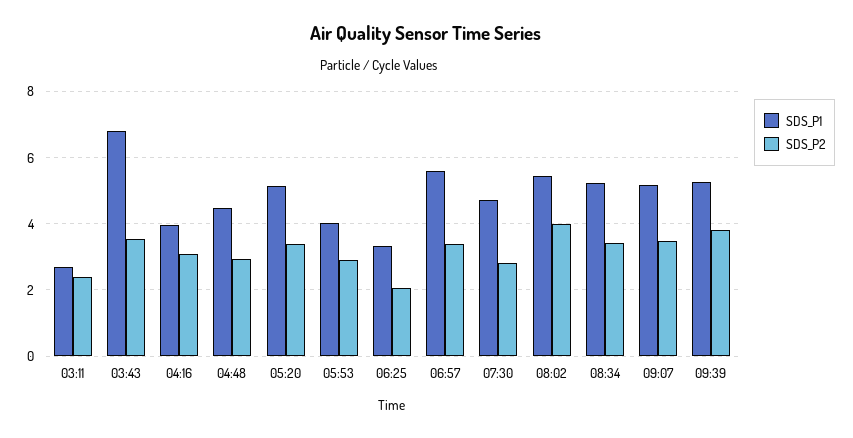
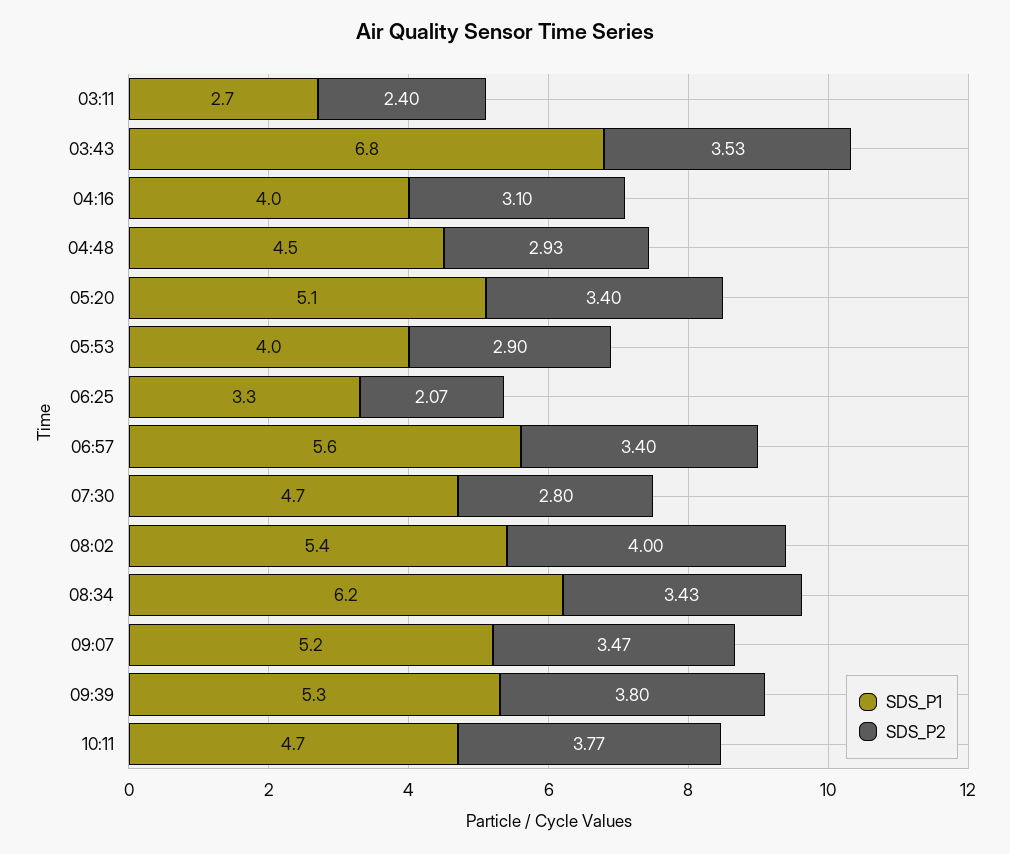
SDS_P1, 08:34: 5.2 -> 6.2
SDS_P1, 10:11: none -> 4.7
SDS_P2, 10:11: none -> 3.77

